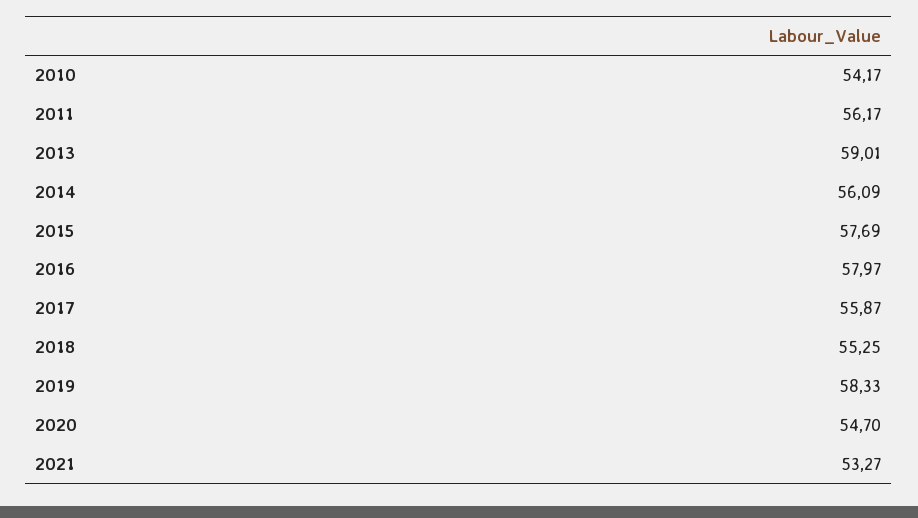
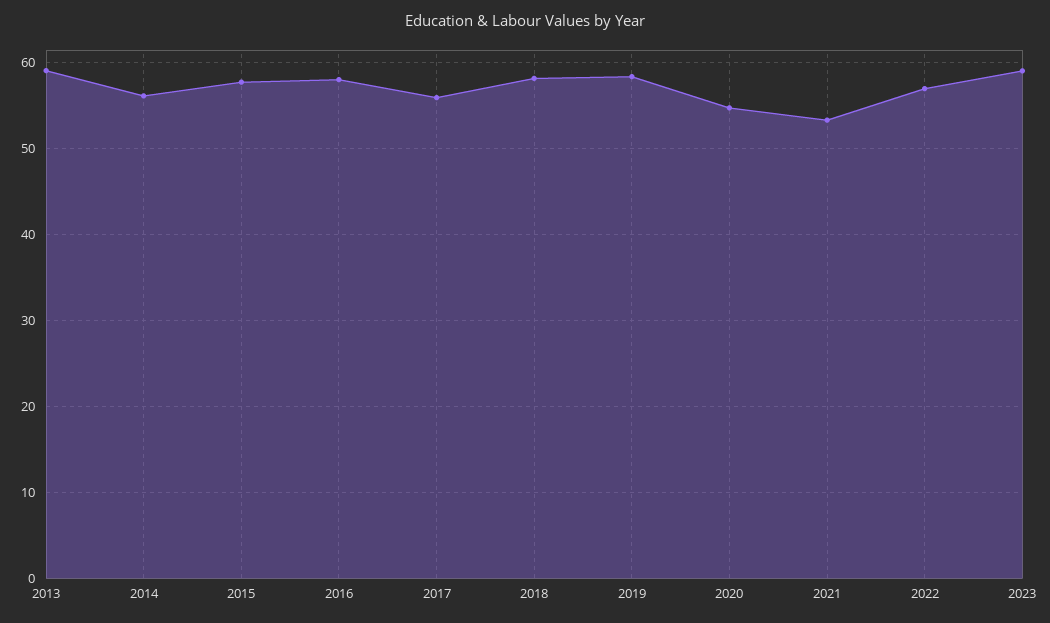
2010: 54.17 -> none
2011: 56.17 -> none
2018: 55.25 -> 58
2022: none -> 57
2023: none -> 59

